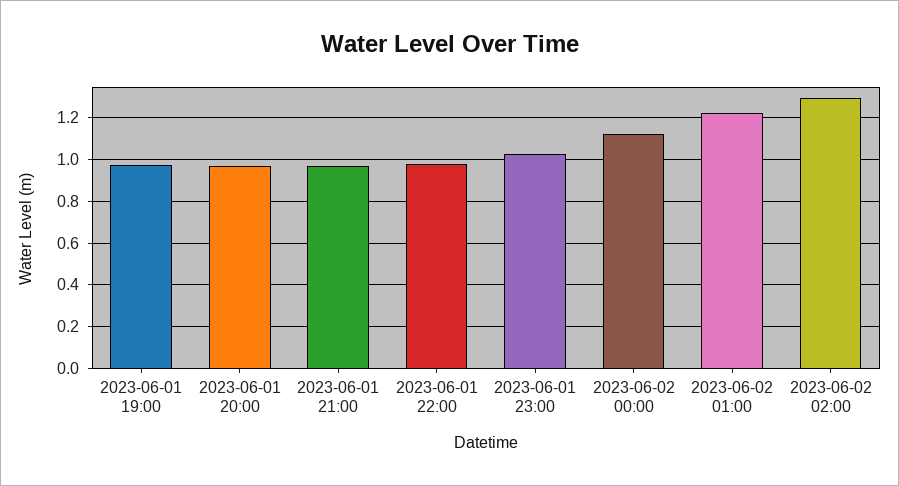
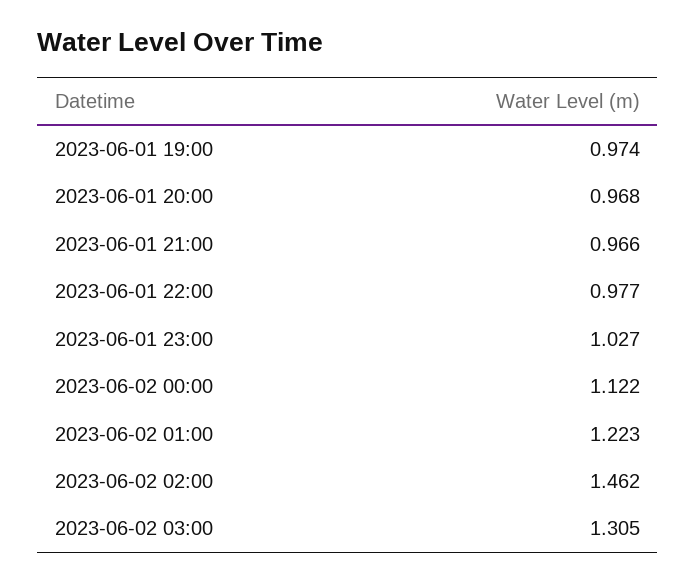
2023-06-02 02:00: 1.3 -> 1.462
2023-06-02 03:00: none -> 1.305

